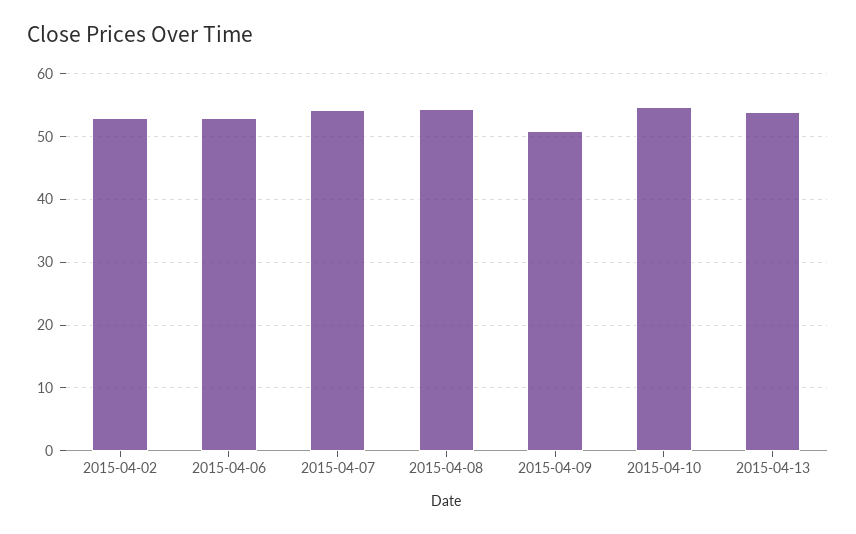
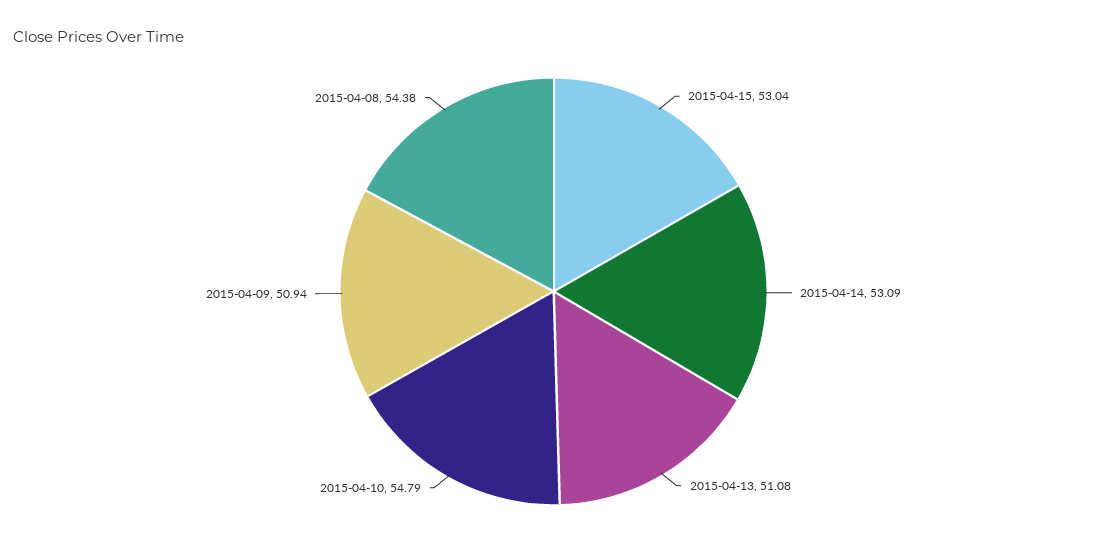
2015-04-02: 53 -> none
2015-04-06: 53 -> none
2015-04-07: 54 -> none
2015-04-13: 54 -> 51.08
2015-04-15: none -> 53.04
2015-04-14: none -> 53.09

